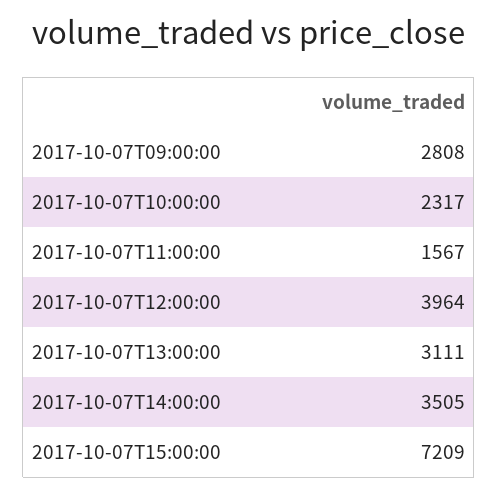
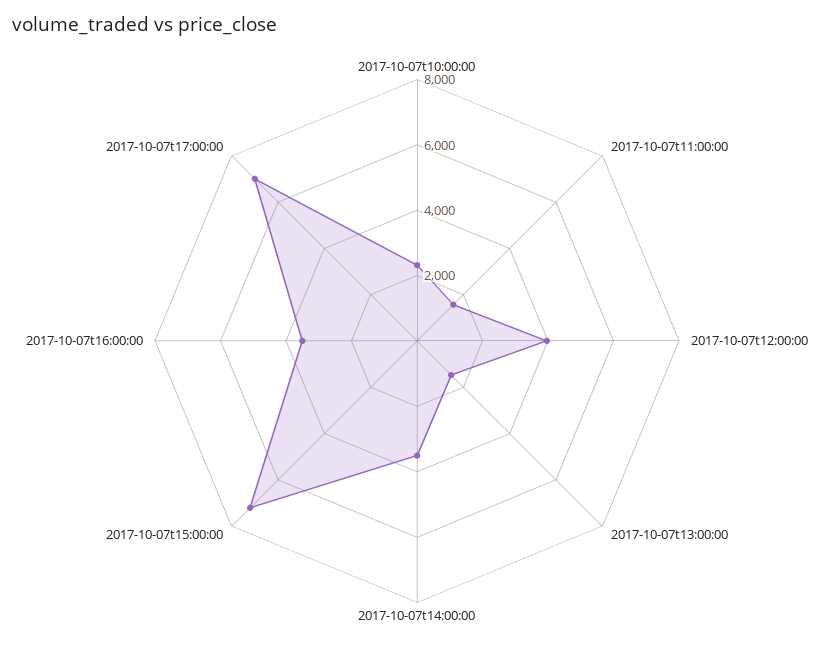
2017-10-07T09:00:00: 2808 -> none
2017-10-07T13:00:00: 3111 -> 1500
2017-10-07t16:00:00: none -> 3500
2017-10-07t17:00:00: none -> 7000

